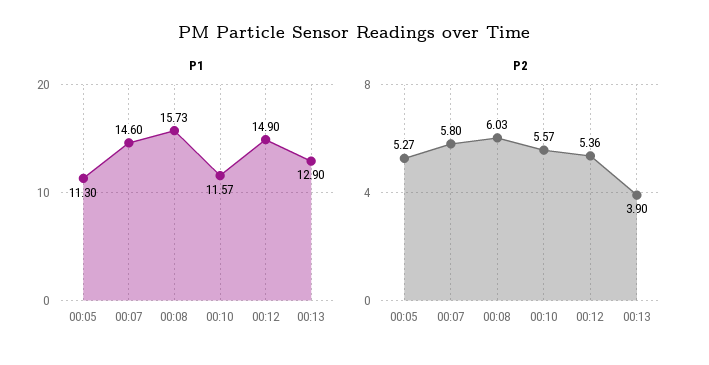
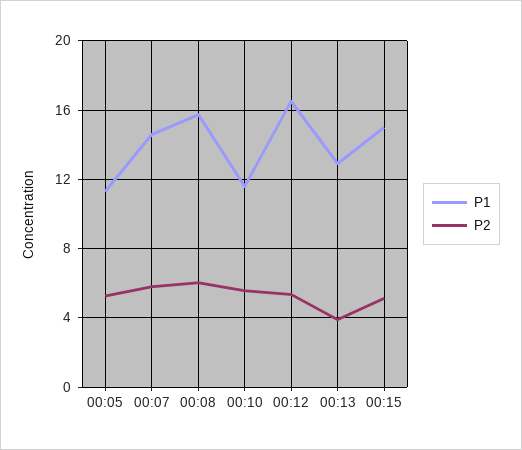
P1, 00:12: 14.9 -> 16.5
P1, 00:15: none -> 15
P2, 00:15: none -> 5

